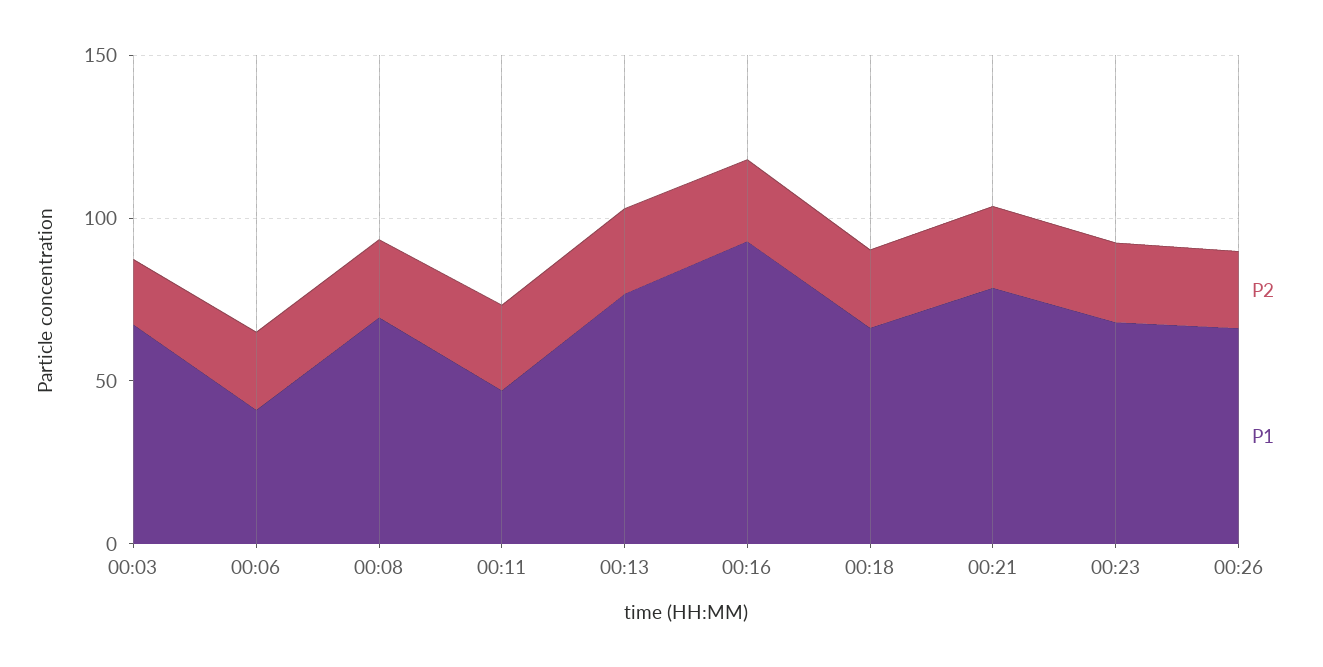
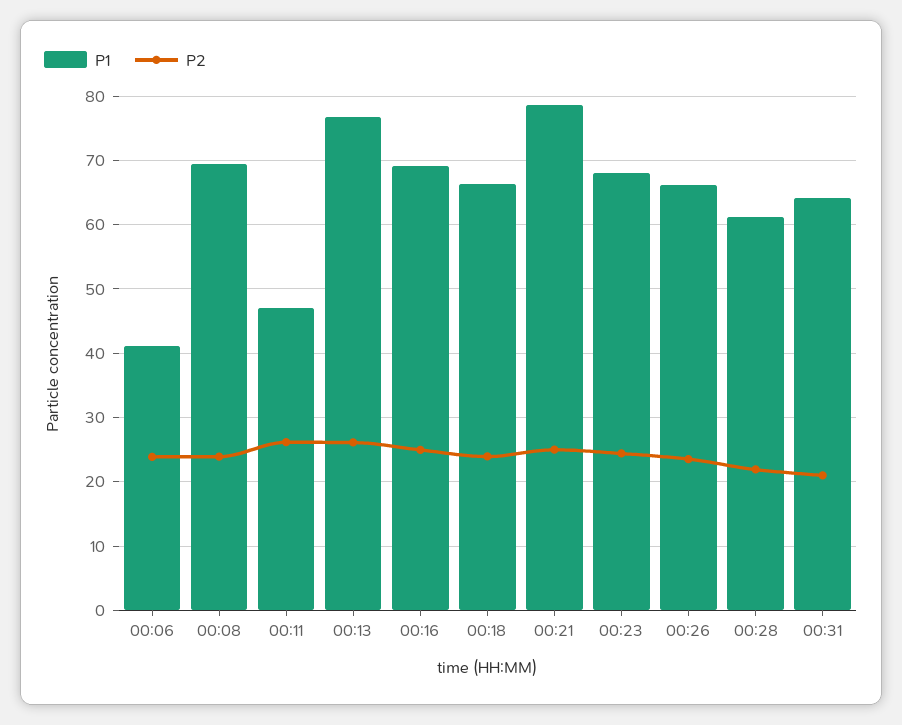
P2, 00:03: 20 -> none
P1, 00:03: 70 -> none
P1, 00:16: 90 -> 69
P1, 00:28: none -> 61
P2, 00:28: none -> 22
P1, 00:31: none -> 64
P2, 00:31: none -> 21

